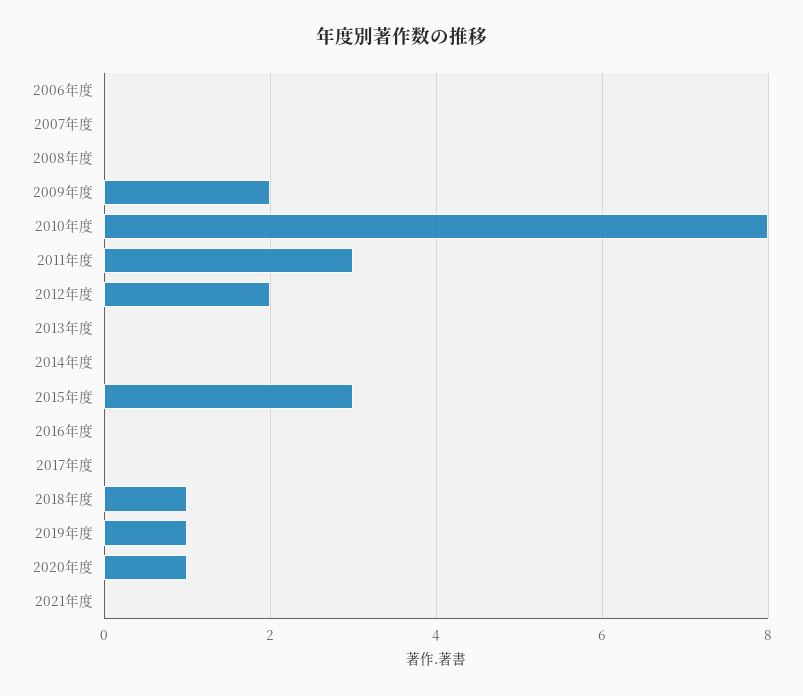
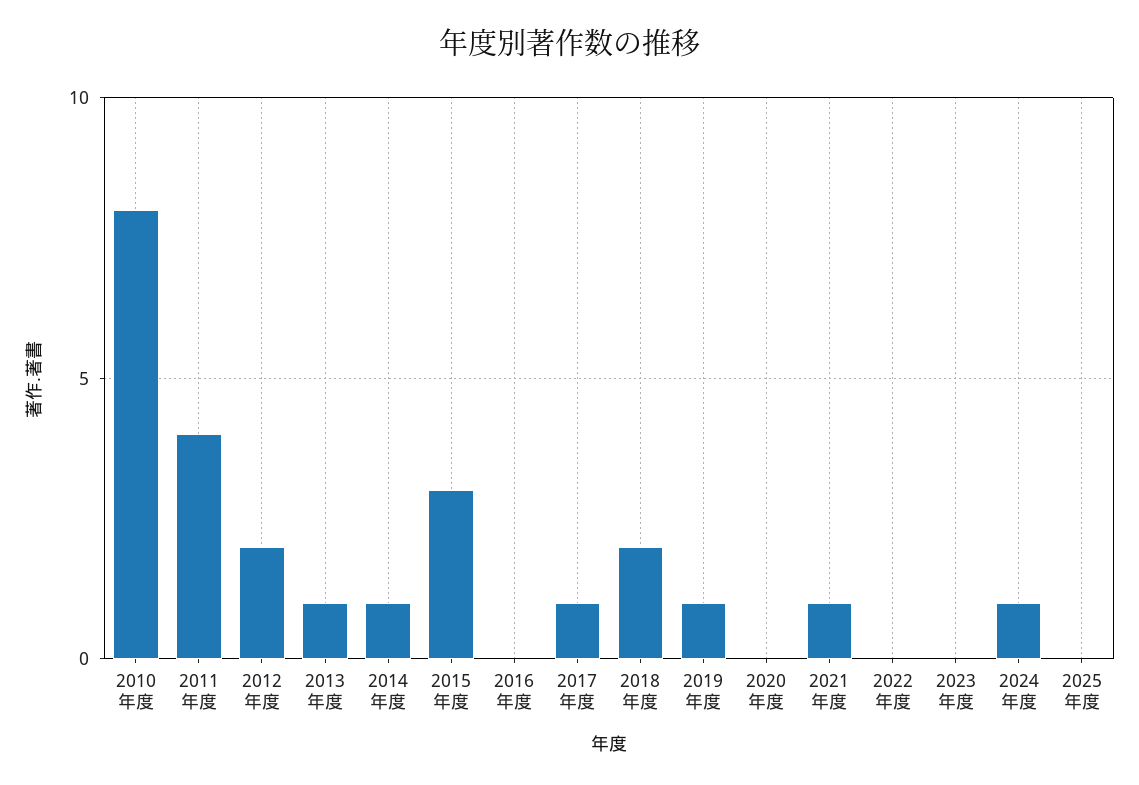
2006年度: 0 -> none
2007年度: 0 -> none
2008年度: 0 -> none
2009年度: 2 -> none
2011年度: 3 -> 4
2013年度: 0 -> 1
2014年度: 0 -> 1
2017年度: 0 -> 1
2018年度: 1 -> 2
2020年度: 1 -> 0
2021年度: 0 -> 1
2022年度: none -> 0
2023年度: none -> 0
2024年度: none -> 1
2025年度: none -> 0

